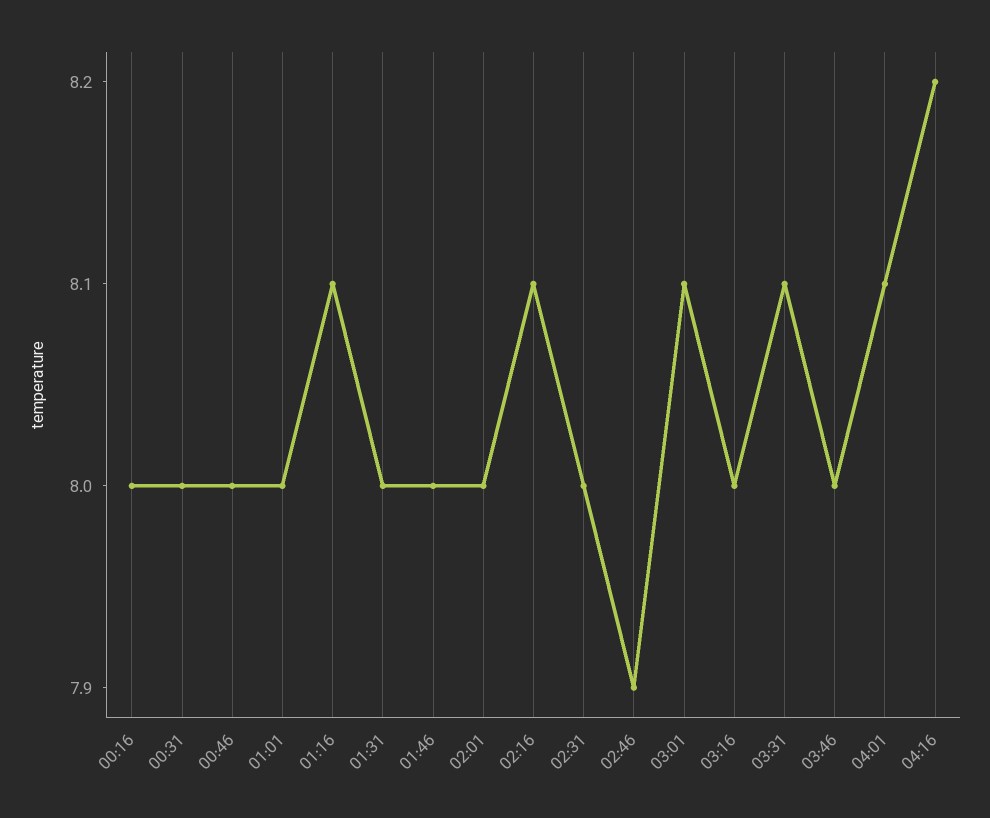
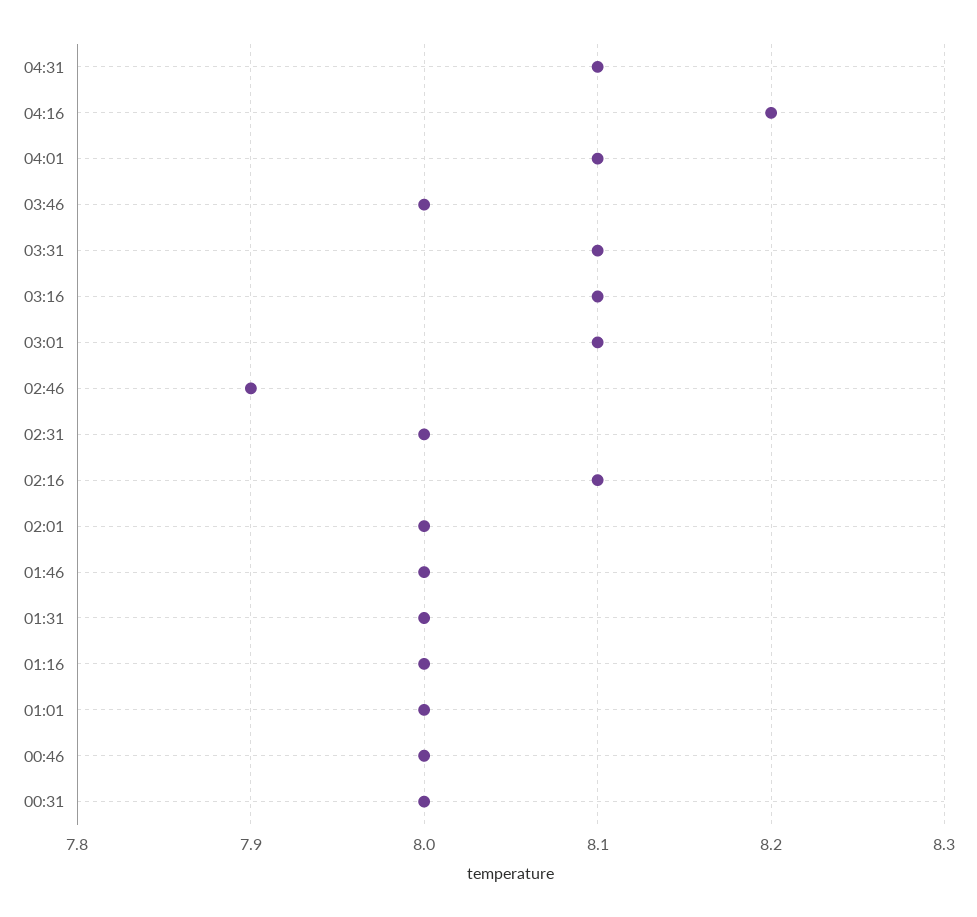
00:16: 8 -> none
01:16: 8.1 -> 8
03:16: 8 -> 8.1
04:31: none -> 8.1

